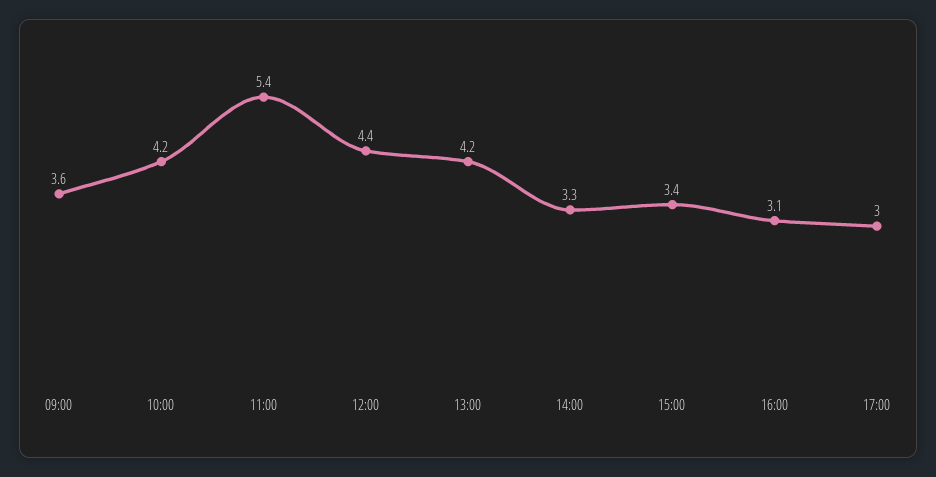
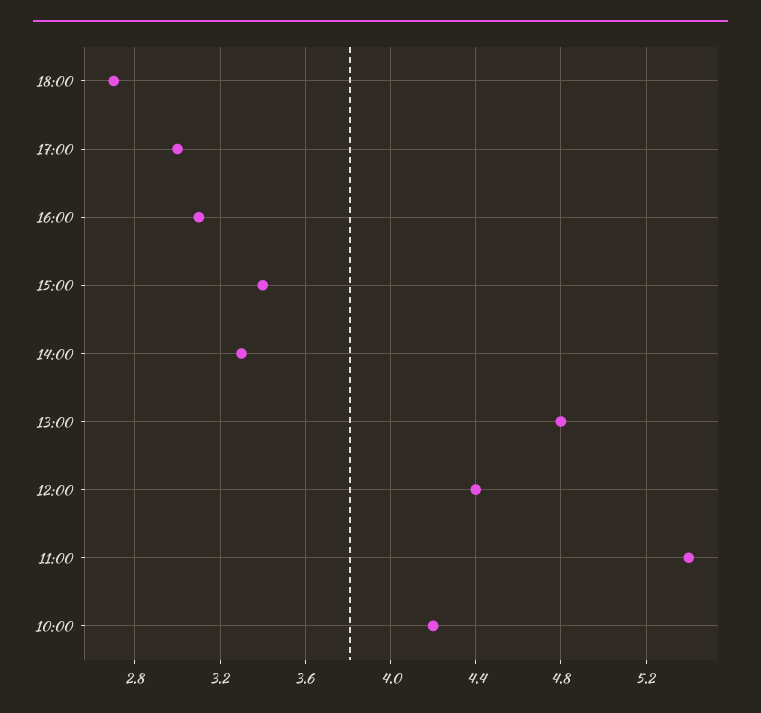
09:00: 3.6 -> none
13:00: 4.2 -> 4.8
18:00: none -> 2.7

